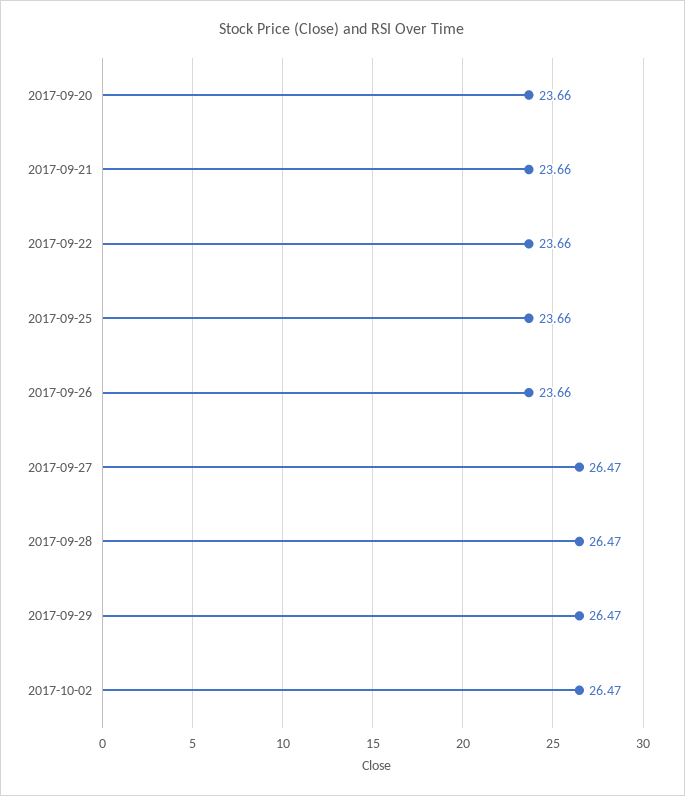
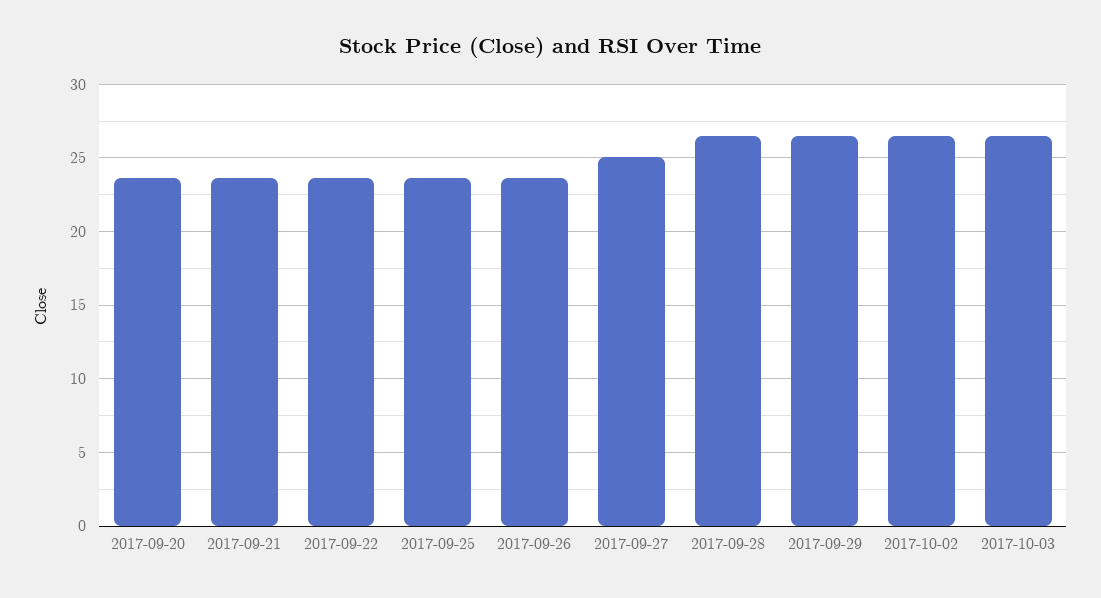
2017-09-27: 26.47 -> 25
2017-10-03: none -> 26.5

